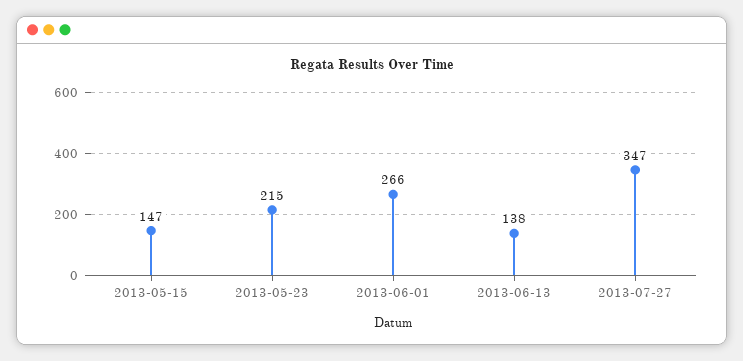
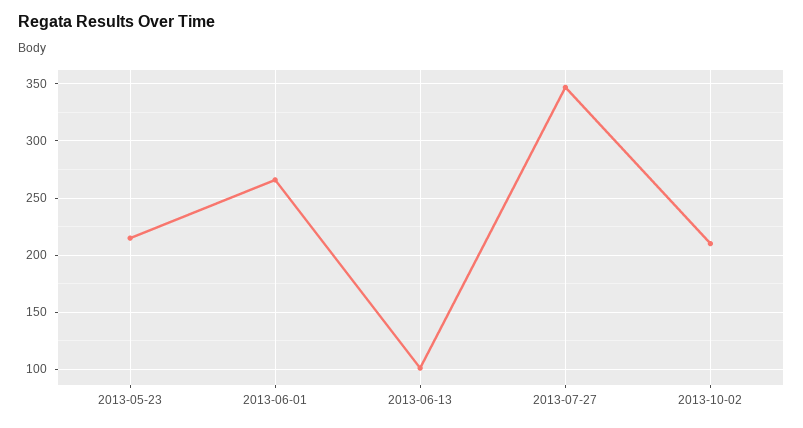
2013-05-15: 147 -> none
2013-06-13: 138 -> 100
2013-10-02: none -> 210

